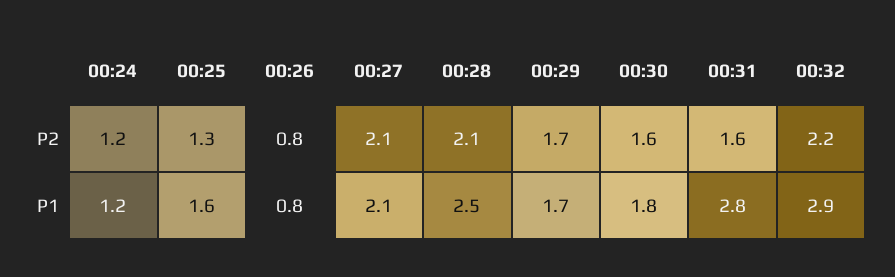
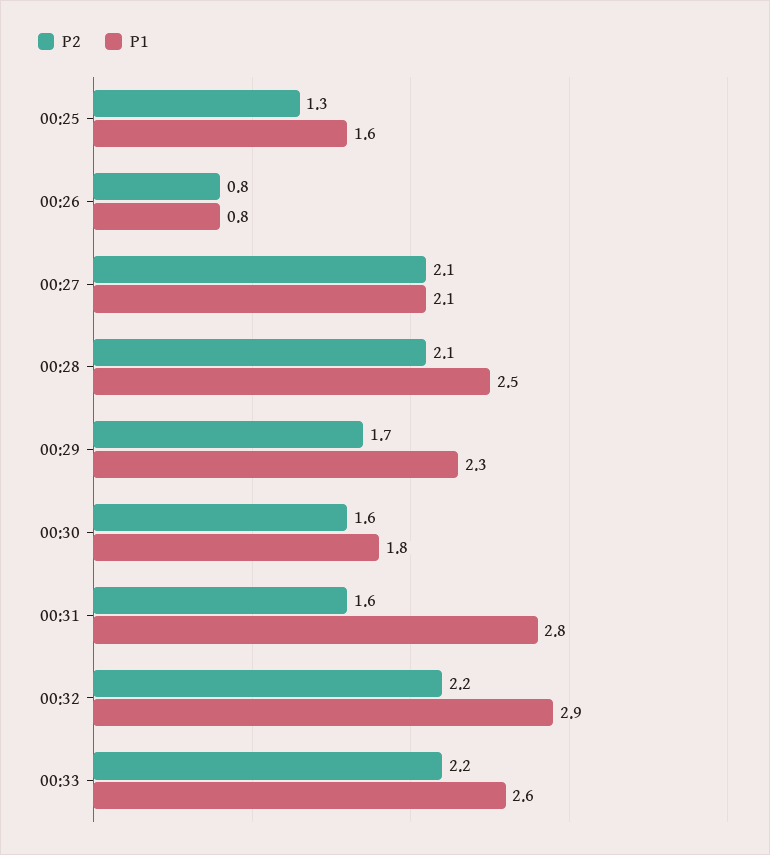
P2, 00:24: 1.2 -> none
P1, 00:24: 1.2 -> none
P1, 00:29: 1.7 -> 2.3
P2, 00:33: none -> 2.2
P1, 00:33: none -> 2.6

